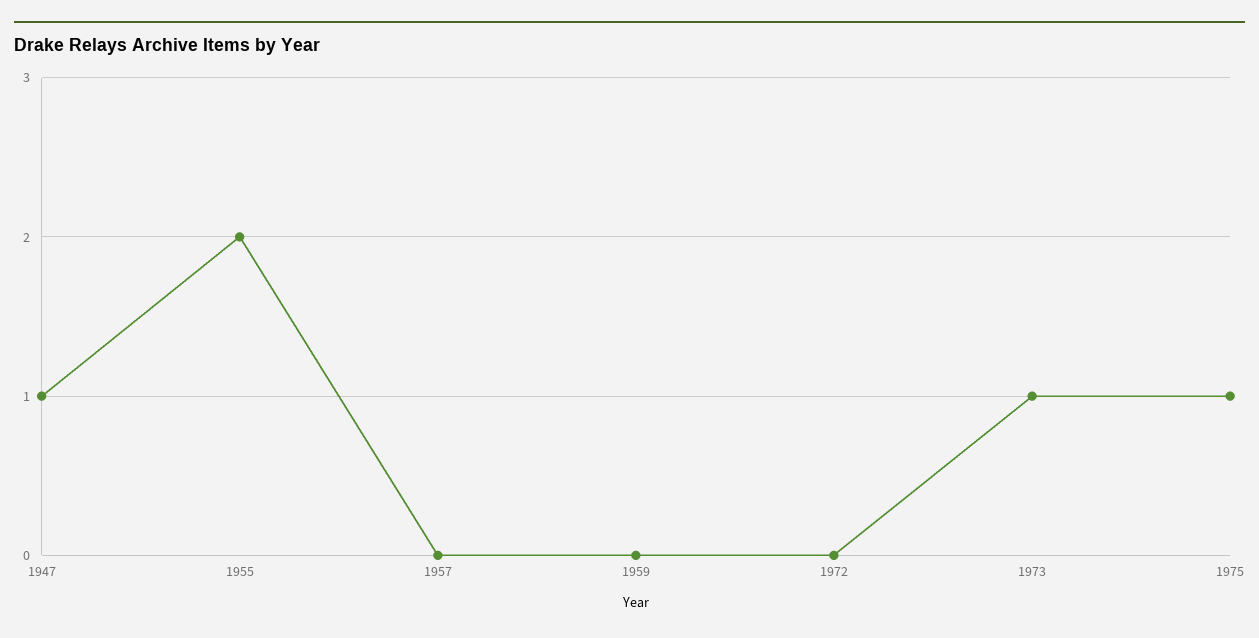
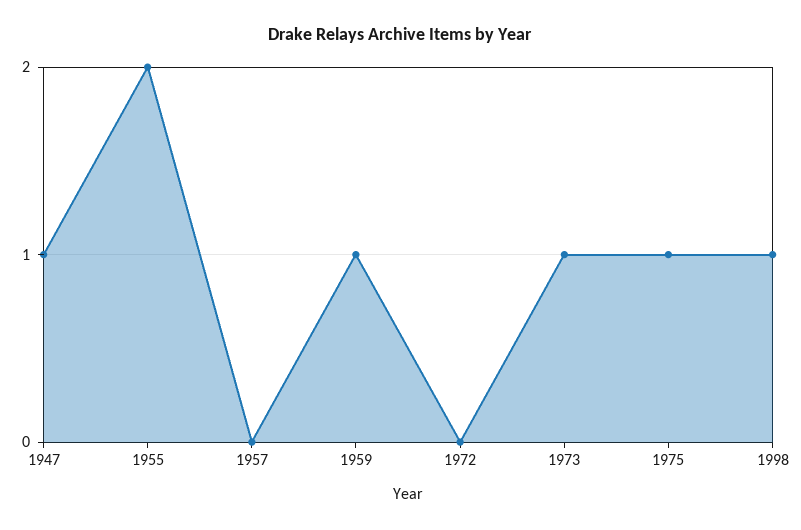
1959: 0 -> 1
1998: none -> 1

